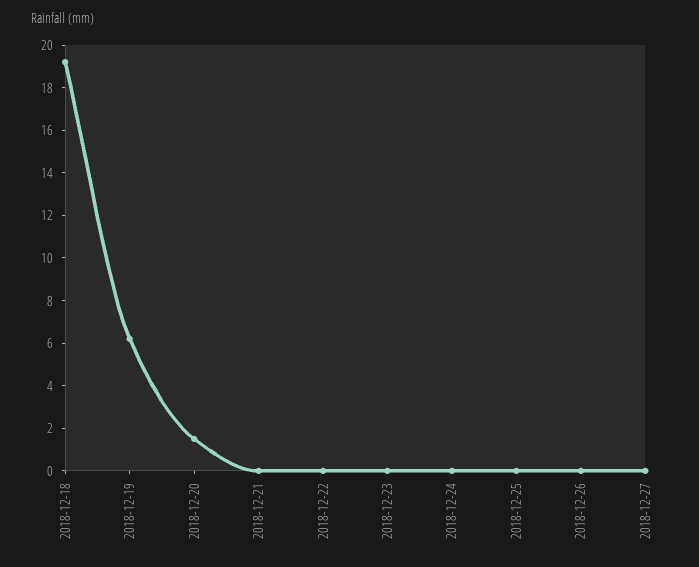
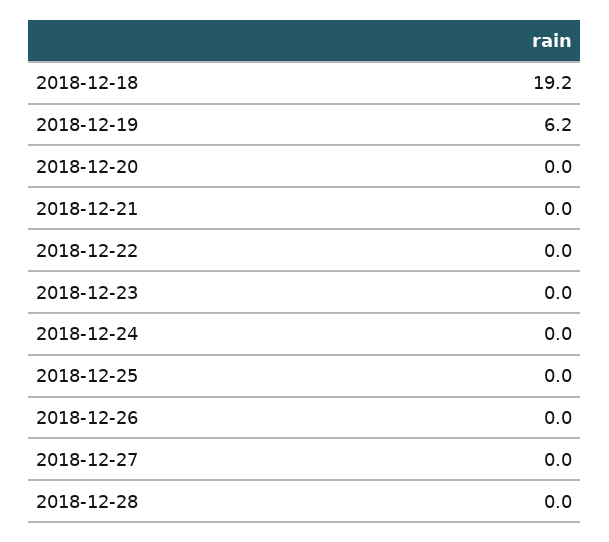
2018-12-20: 1.5 -> 0
2018-12-28: none -> 0

